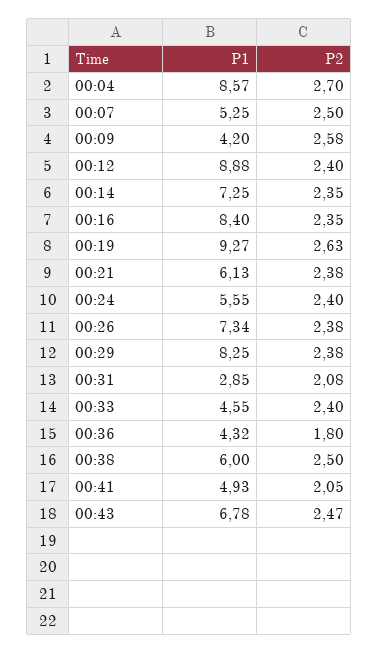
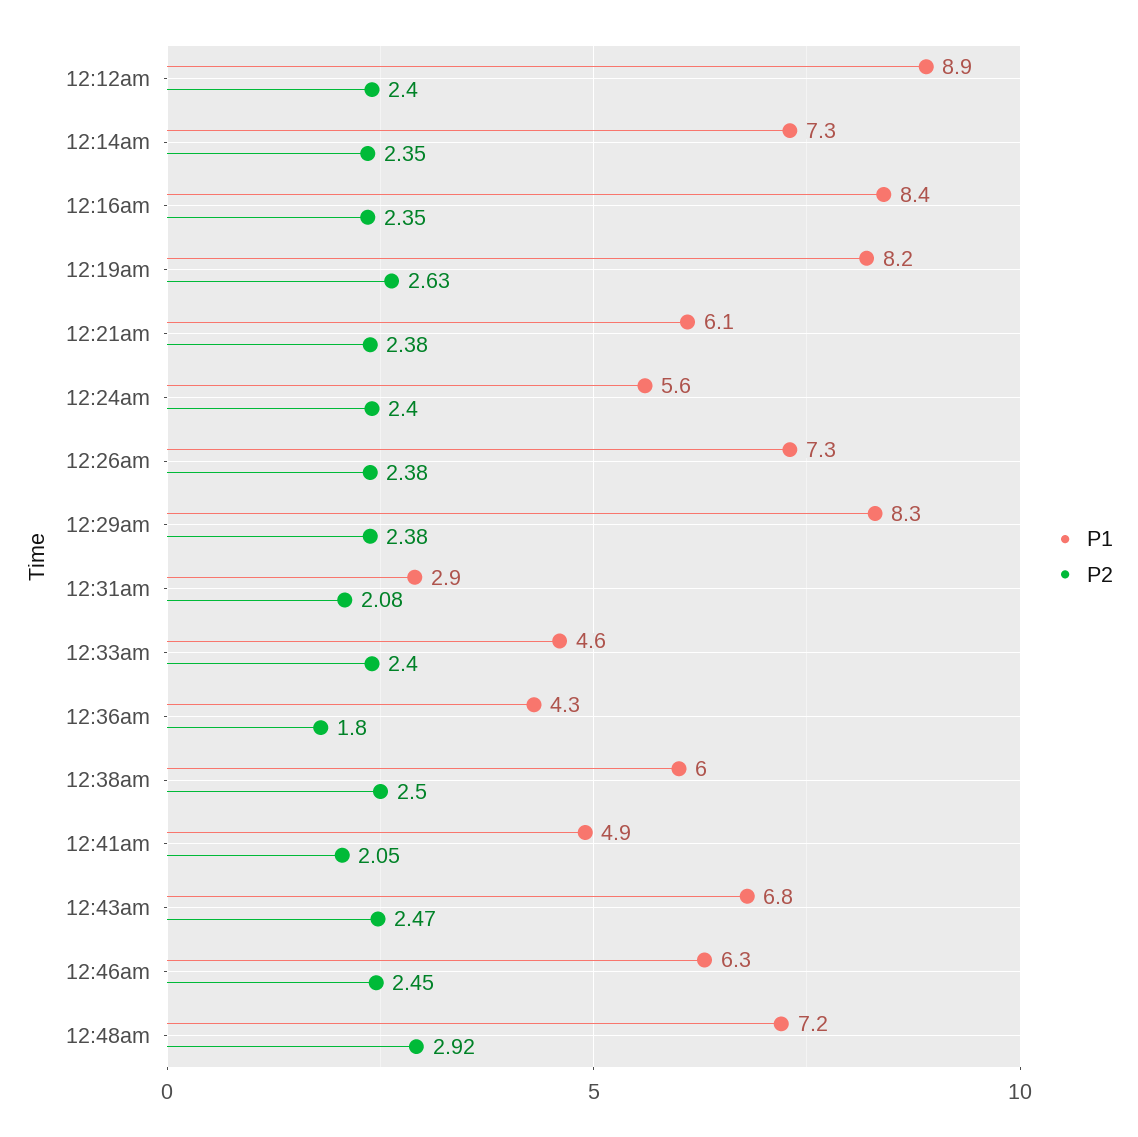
P1, 00:04: 8.57 -> none
P2, 00:04: 2.7 -> none
P1, 00:07: 5.25 -> none
P2, 00:07: 2.5 -> none
P1, 00:09: 4.2 -> none
P2, 00:09: 2.58 -> none
P1, 00:19: 9.27 -> 8.2
P1, 12:46am: none -> 6.3
P2, 12:46am: none -> 2.45
P1, 12:48am: none -> 7.2
P2, 12:48am: none -> 2.92

